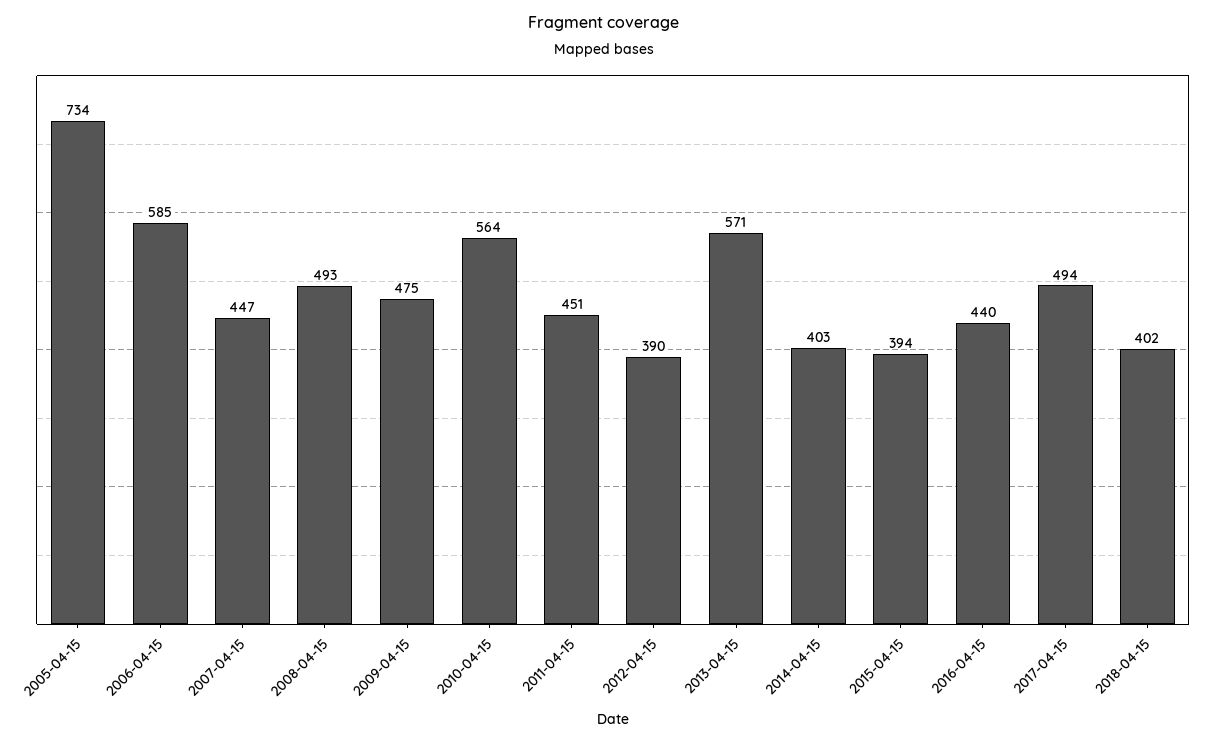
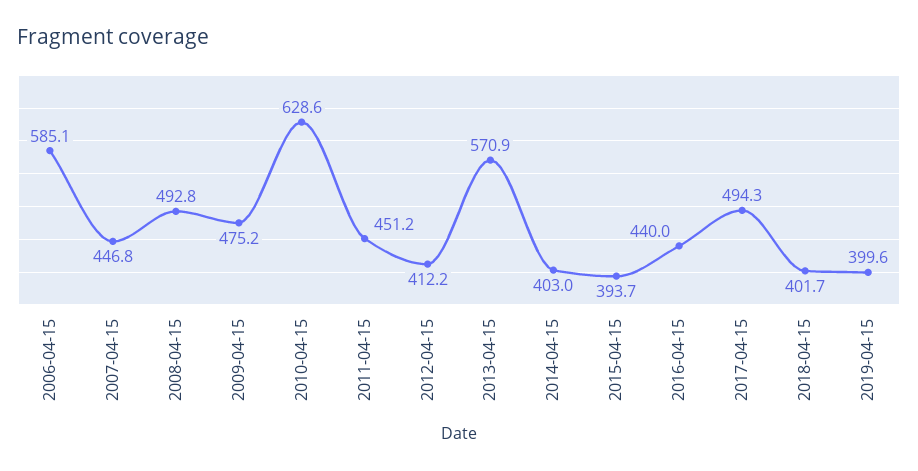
2005-04-15: 734 -> none
2010-04-15: 564 -> 628.6
2012-04-15: 390 -> 412.2
2019-04-15: none -> 399.6

